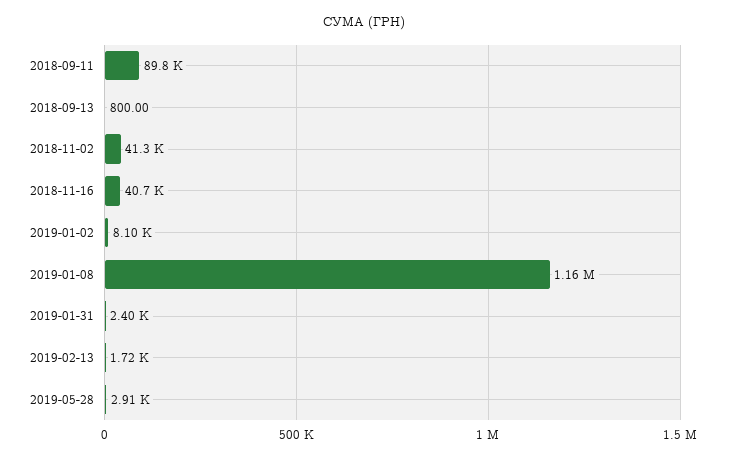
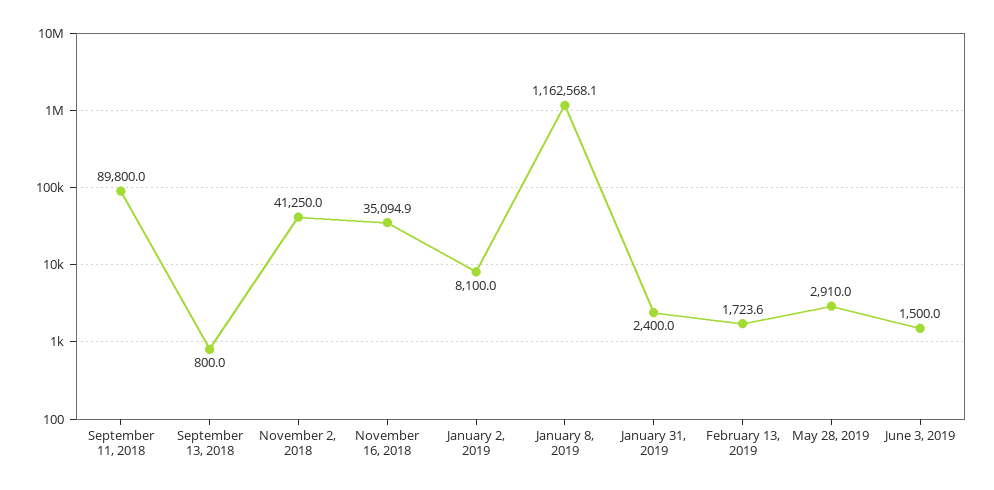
2018-11-16: 40700 -> 35094.9
June 3, 2019: none -> 1500

